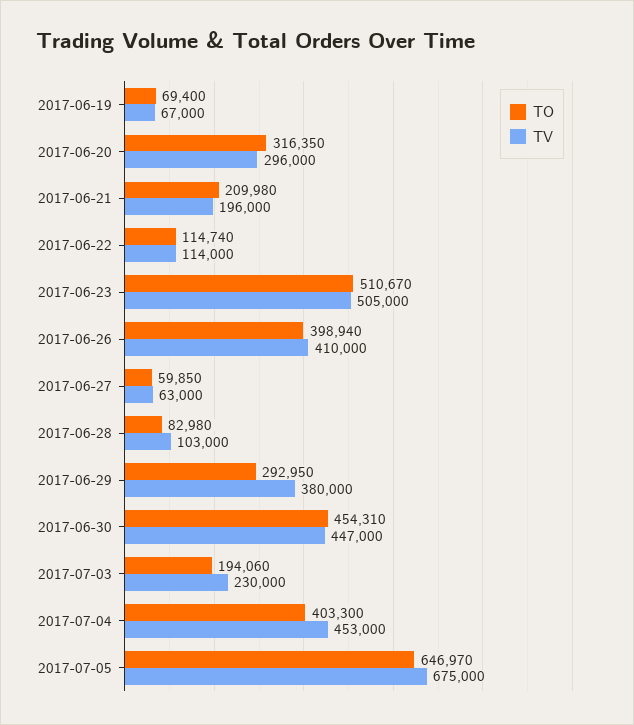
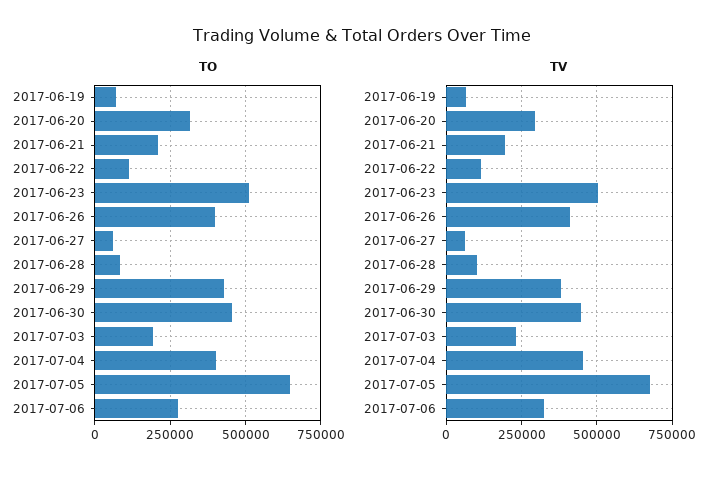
TO, 2017-06-29: 292950 -> 425000
TO, 2017-07-06: none -> 275000
TV, 2017-07-06: none -> 325000

